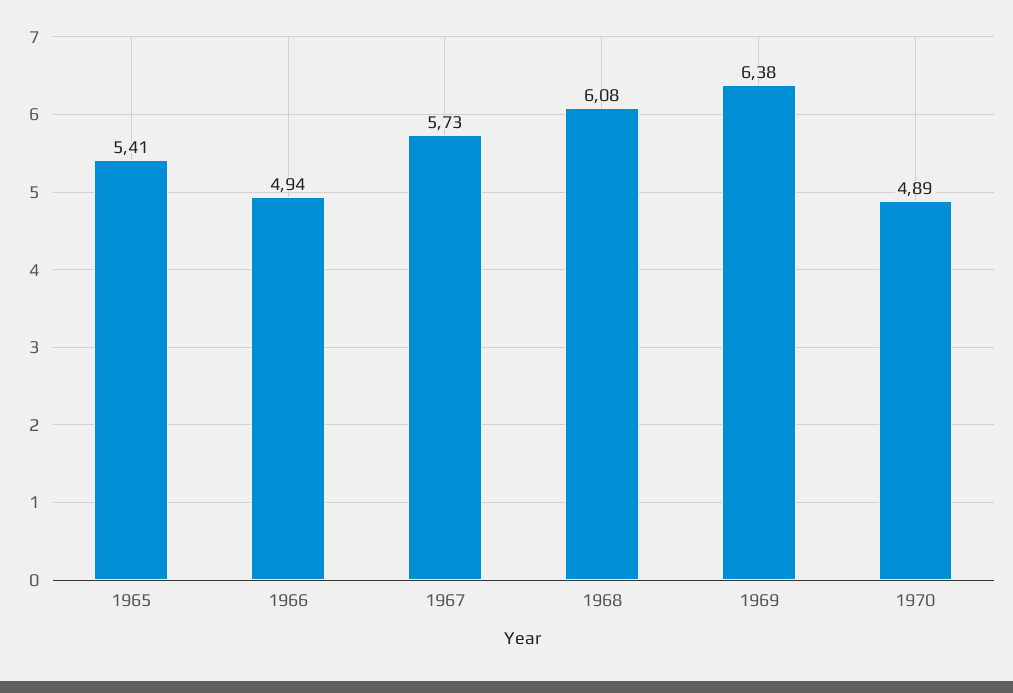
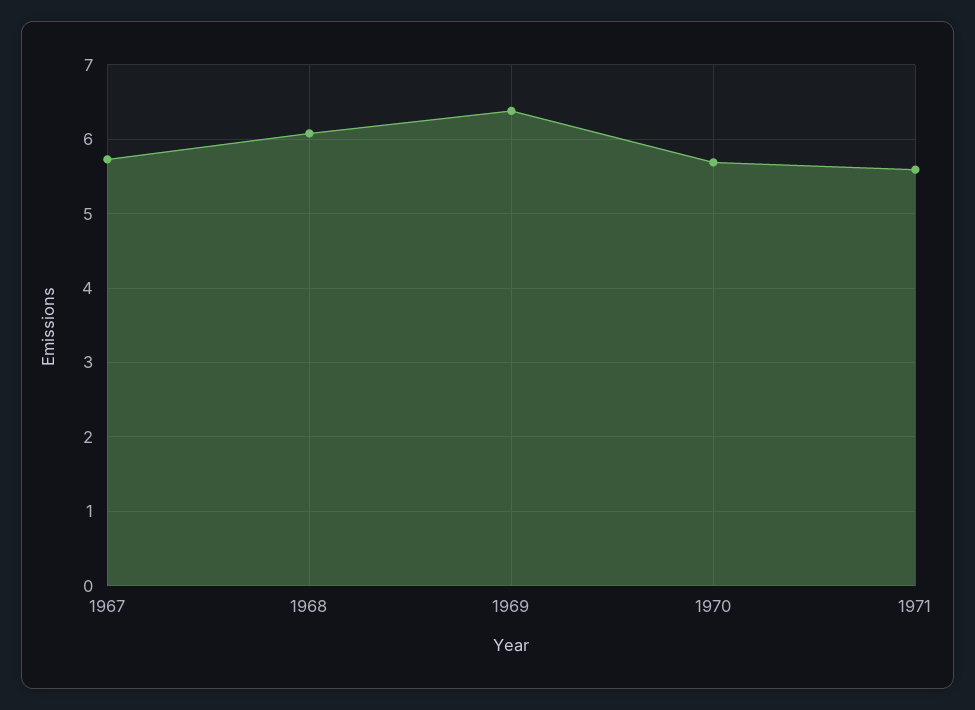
1965: 5.41 -> none
1966: 4.94 -> none
1970: 4.89 -> 5.7
1971: none -> 5.6

